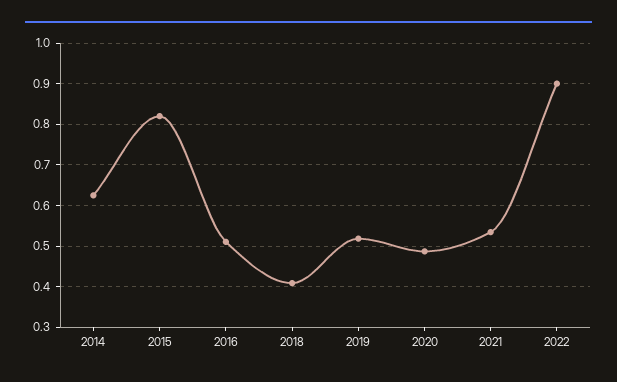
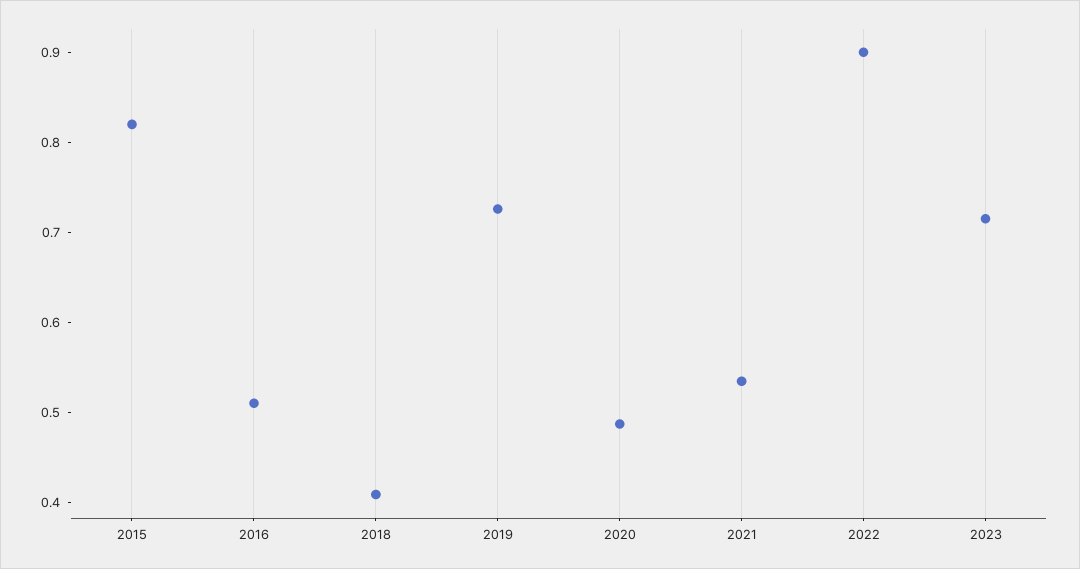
2014: 0.62 -> none
2019: 0.52 -> 0.72
2023: none -> 0.72

